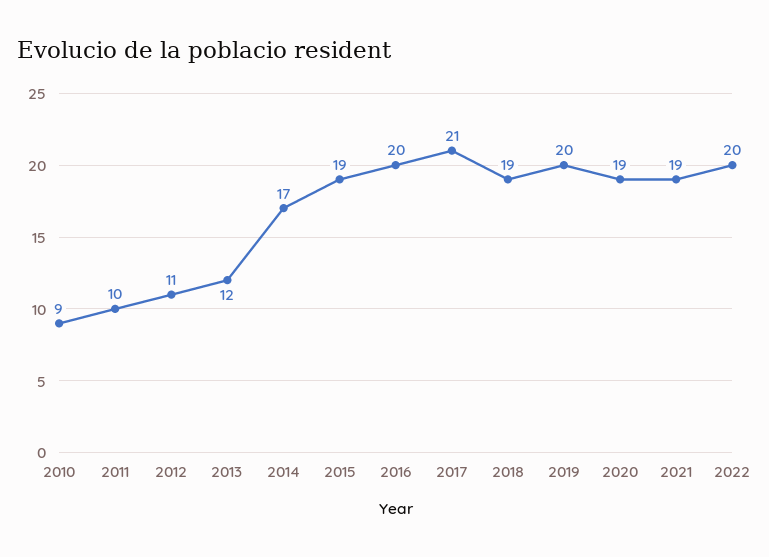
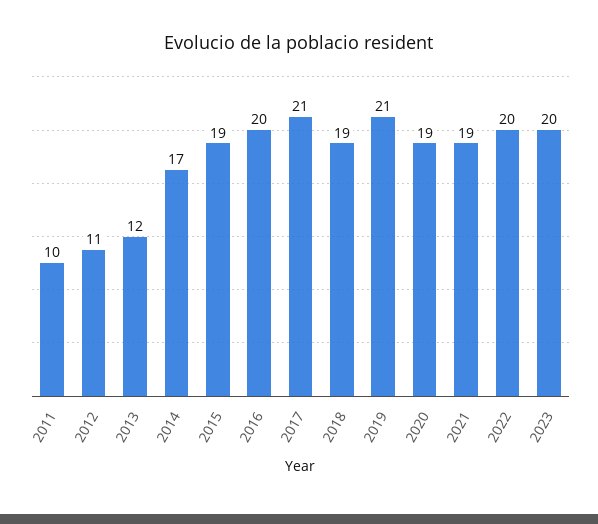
2010: 9 -> none
2019: 20 -> 21
2023: none -> 20

